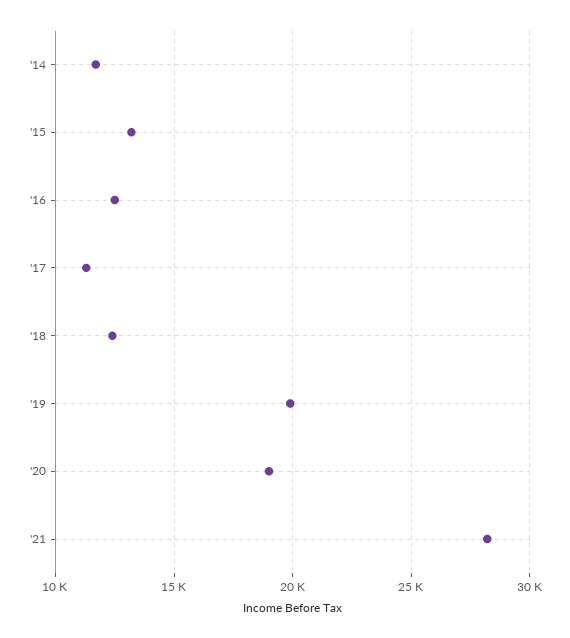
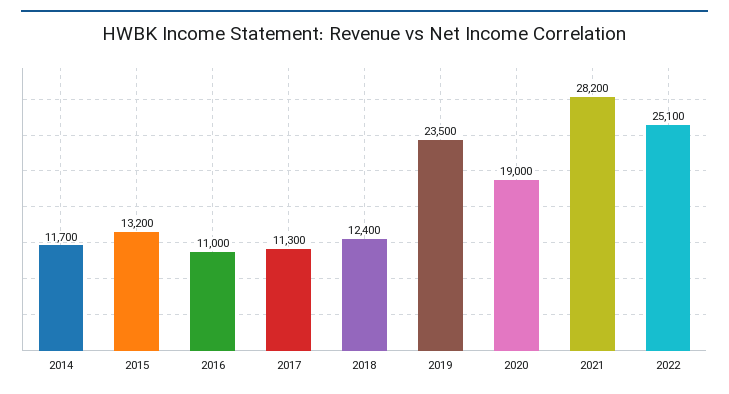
'16: 12500 -> 11000
'19: 20000 -> 23500
2022: none -> 25100

